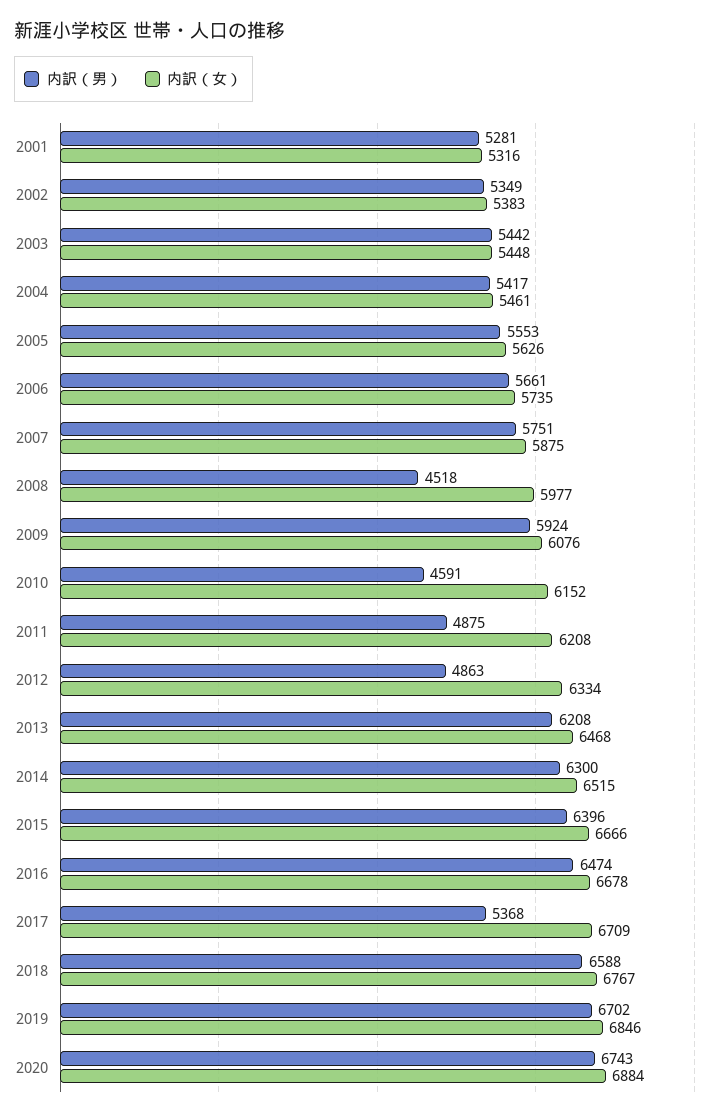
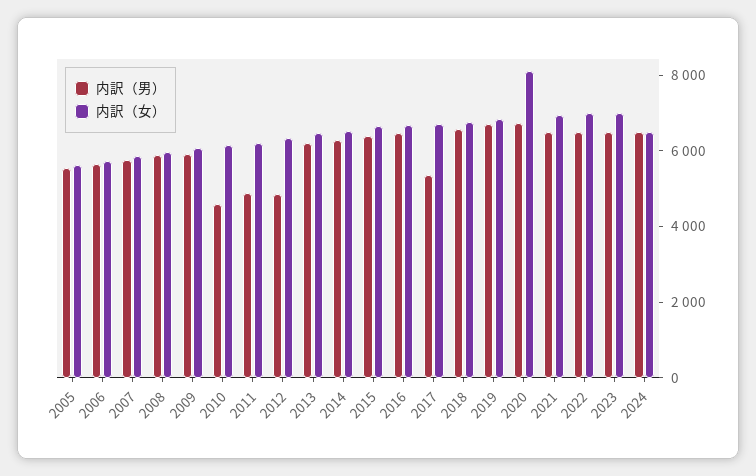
内訳（男）, 2001: 5281 -> none
内訳（女）, 2001: 5316 -> none
内訳（男）, 2002: 5349 -> none
内訳（女）, 2002: 5383 -> none
内訳（男）, 2003: 5442 -> none
内訳（女）, 2003: 5448 -> none
内訳（男）, 2004: 5417 -> none
内訳（女）, 2004: 5461 -> none
内訳（男）, 2008: 4518 -> 6000
内訳（女）, 2020: 6884 -> 8000
内訳（男）, 2021: none -> 6500
内訳（女）, 2021: none -> 7000
内訳（男）, 2022: none -> 6500
内訳（女）, 2022: none -> 7000
内訳（男）, 2023: none -> 6500
内訳（女）, 2023: none -> 7000
内訳（男）, 2024: none -> 6500
内訳（女）, 2024: none -> 6500

